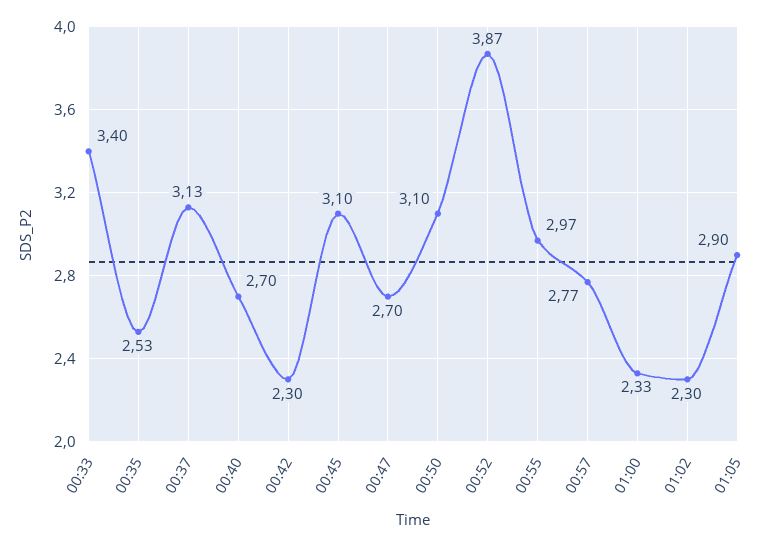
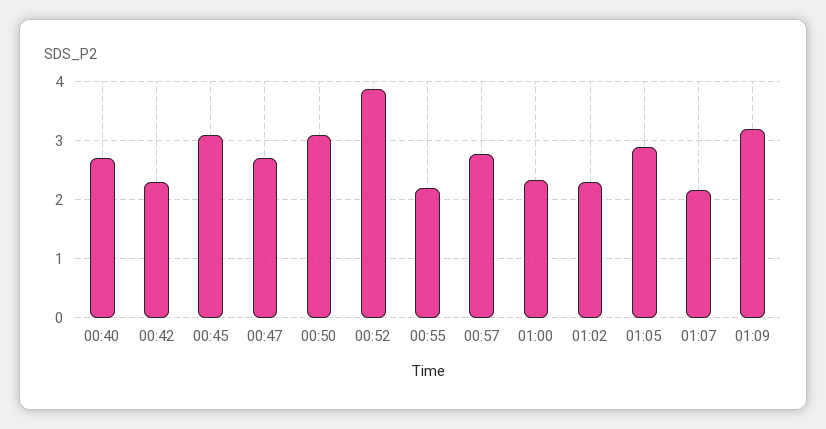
00:33: 3.4 -> none
00:35: 2.53 -> none
00:37: 3.13 -> none
00:55: 2.97 -> 2.2
01:07: none -> 2.2
01:09: none -> 3.2

